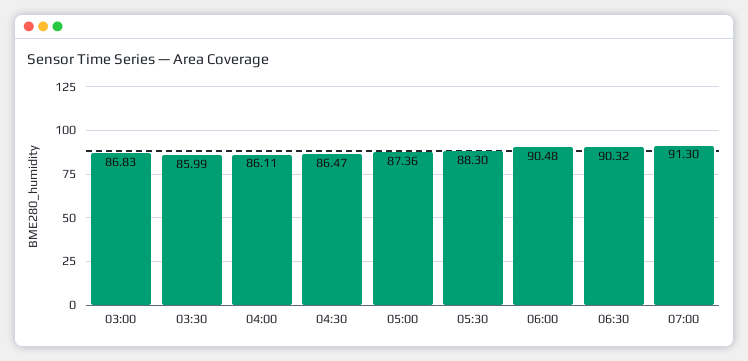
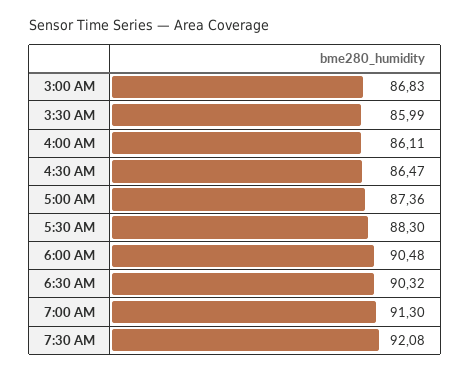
7:30 AM: none -> 92.08

